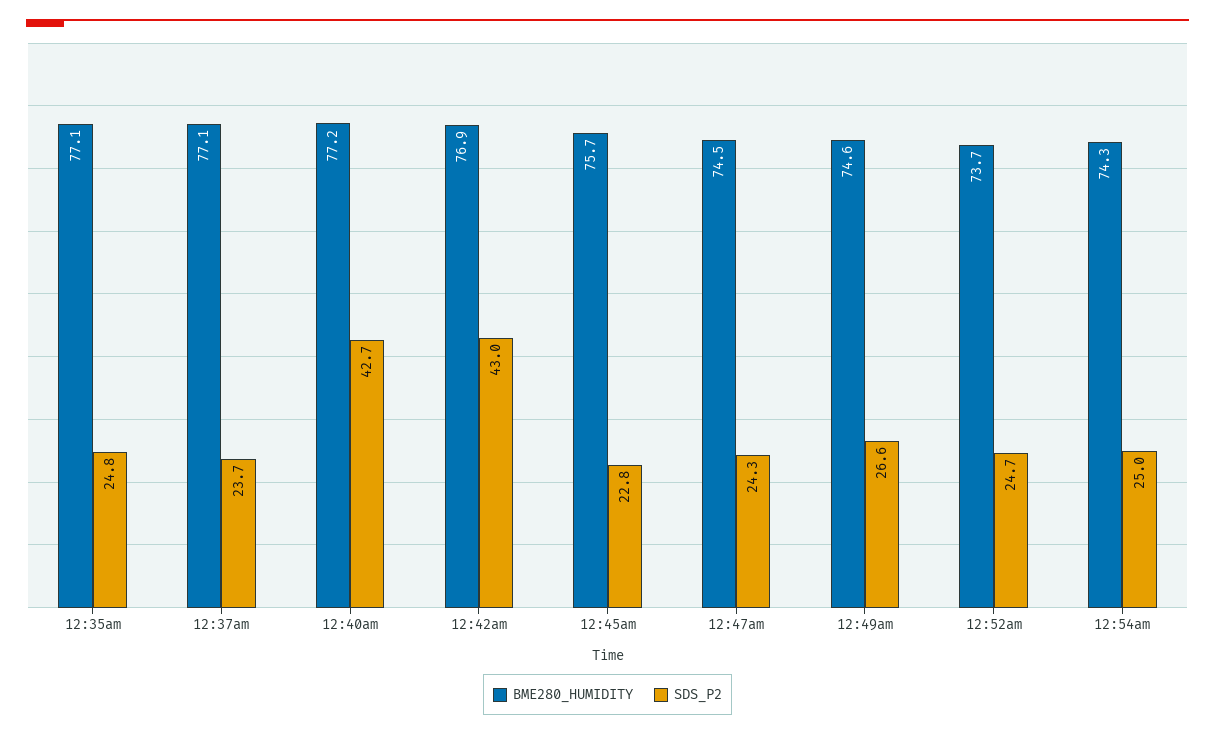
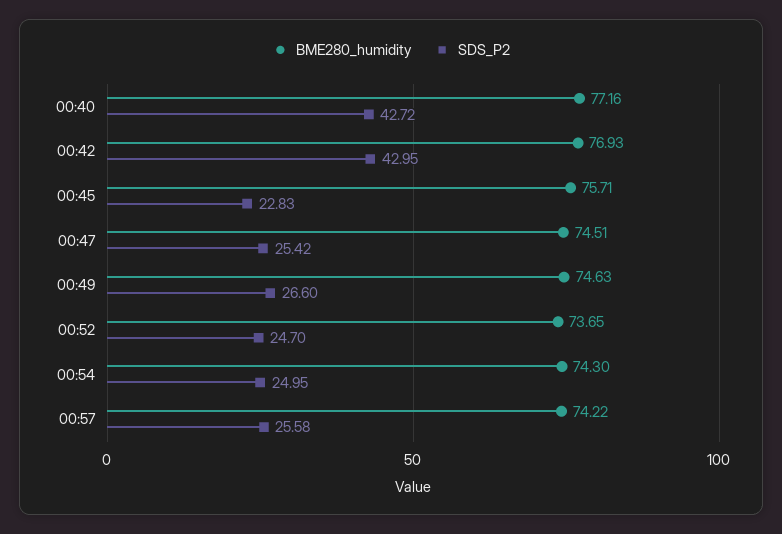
BME280_HUMIDITY, 12:35am: 77.1 -> none
SDS_P2, 12:35am: 24.8 -> none
BME280_HUMIDITY, 12:37am: 77.1 -> none
SDS_P2, 12:37am: 23.7 -> none
SDS_P2, 12:47am: 24.3 -> 25.42
BME280_HUMIDITY, 00:57: none -> 74.22
SDS_P2, 00:57: none -> 25.58

